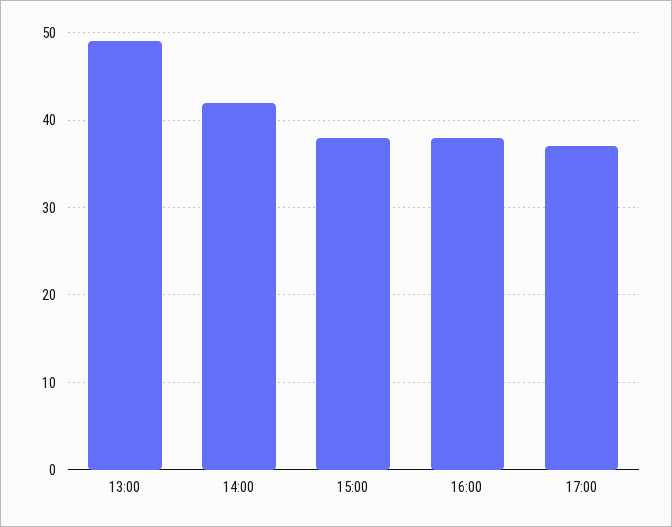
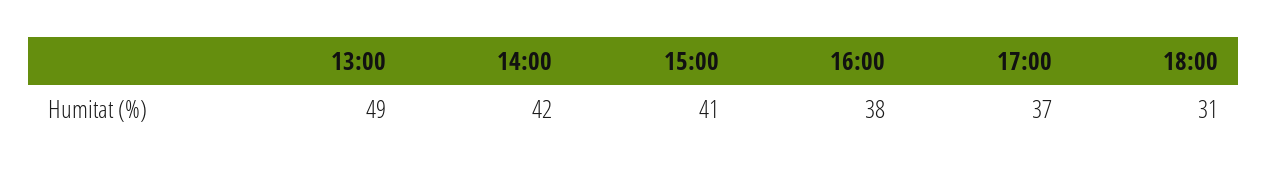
15:00: 38 -> 41
18:00: none -> 31

